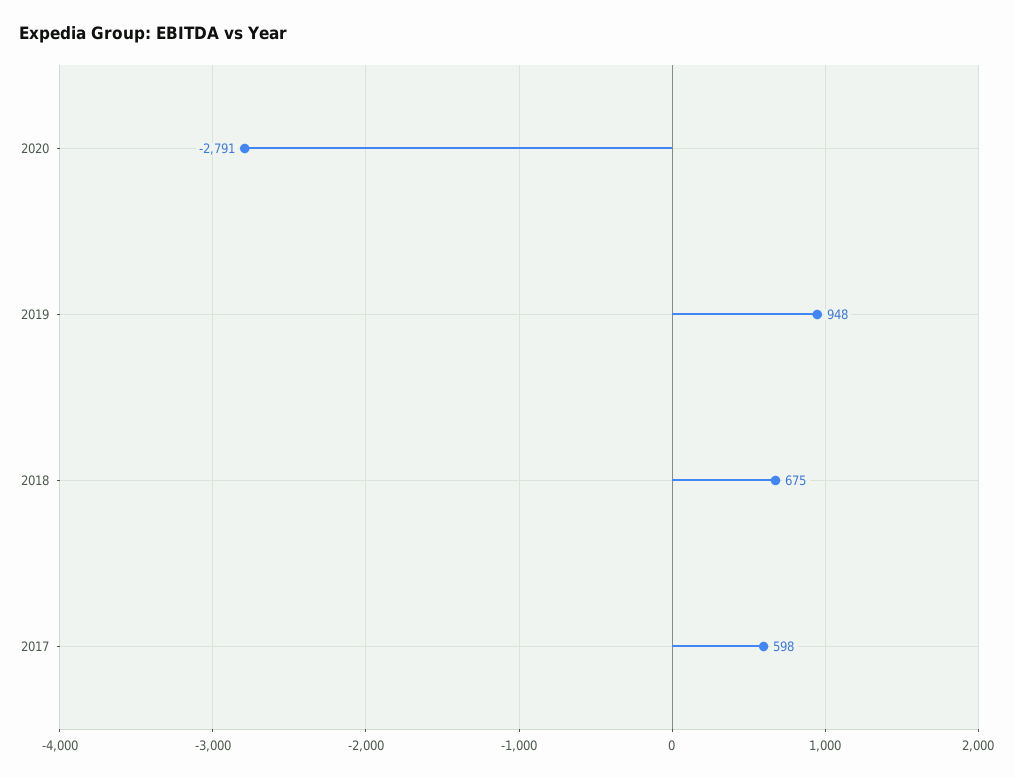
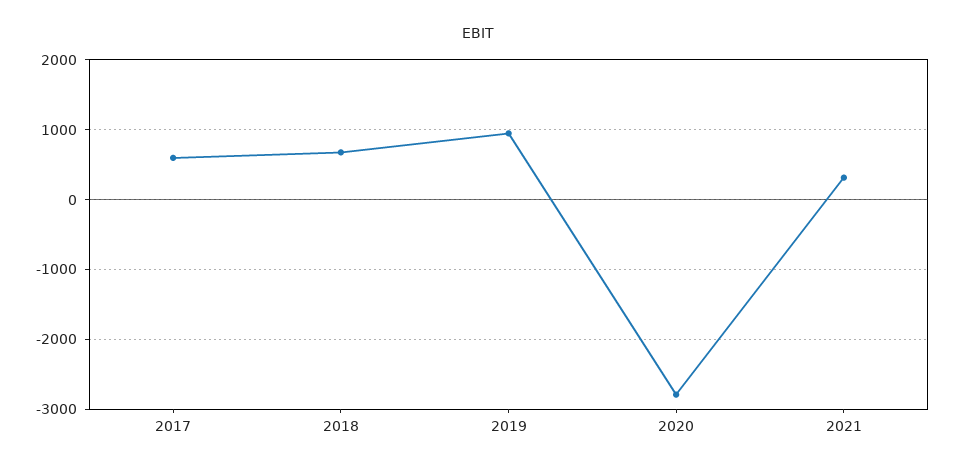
2021: none -> 300

